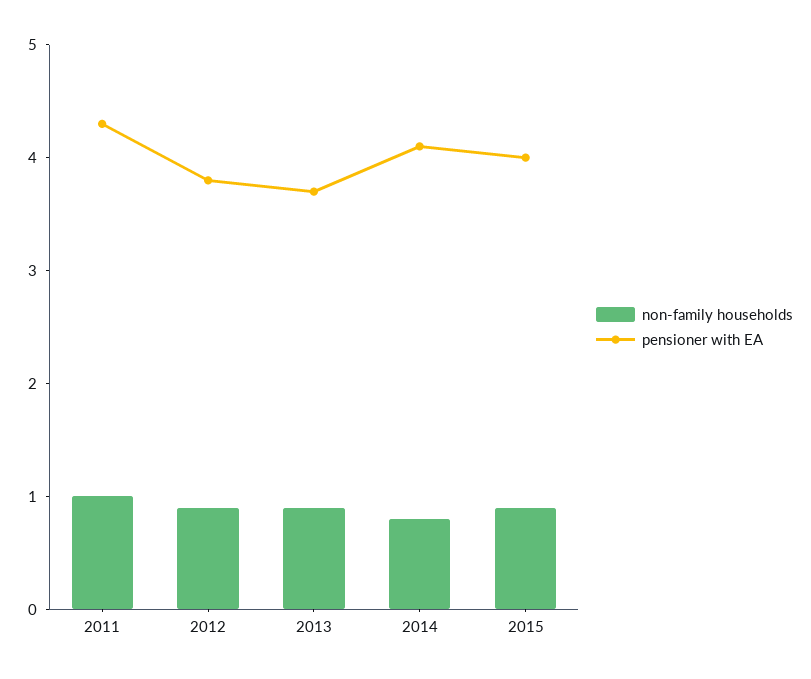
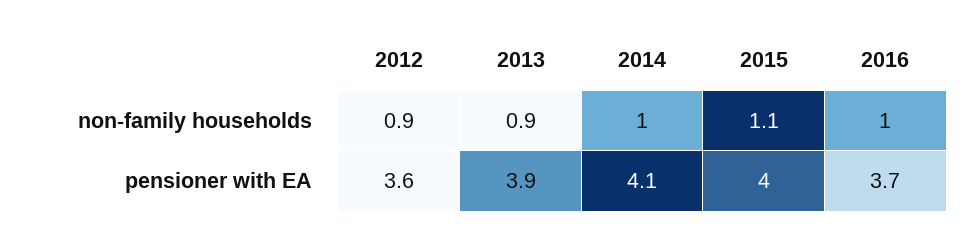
non-family households, 2011: 1 -> none
pensioner with EA, 2011: 4.3 -> none
pensioner with EA, 2012: 3.8 -> 3.6
pensioner with EA, 2013: 3.7 -> 3.9
non-family households, 2014: 0.8 -> 1
non-family households, 2015: 0.9 -> 1.1
non-family households, 2016: none -> 1
pensioner with EA, 2016: none -> 3.7

